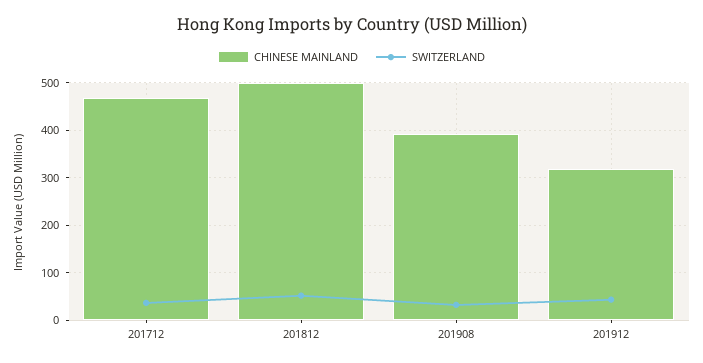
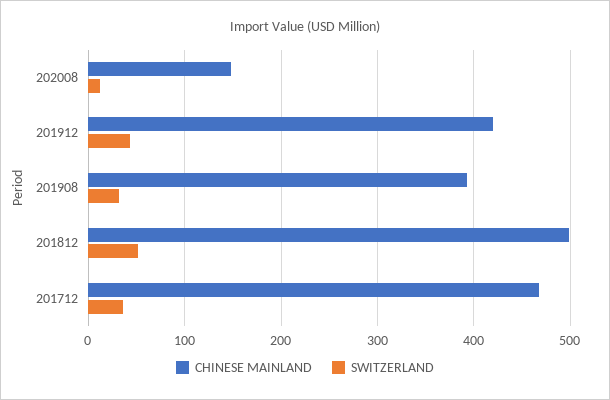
CHINESE MAINLAND, 201912: 320 -> 420
CHINESE MAINLAND, 202008: none -> 150
SWITZERLAND, 202008: none -> 10

